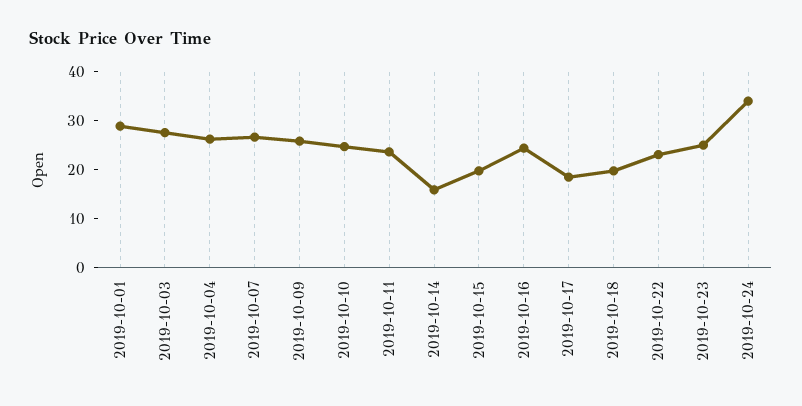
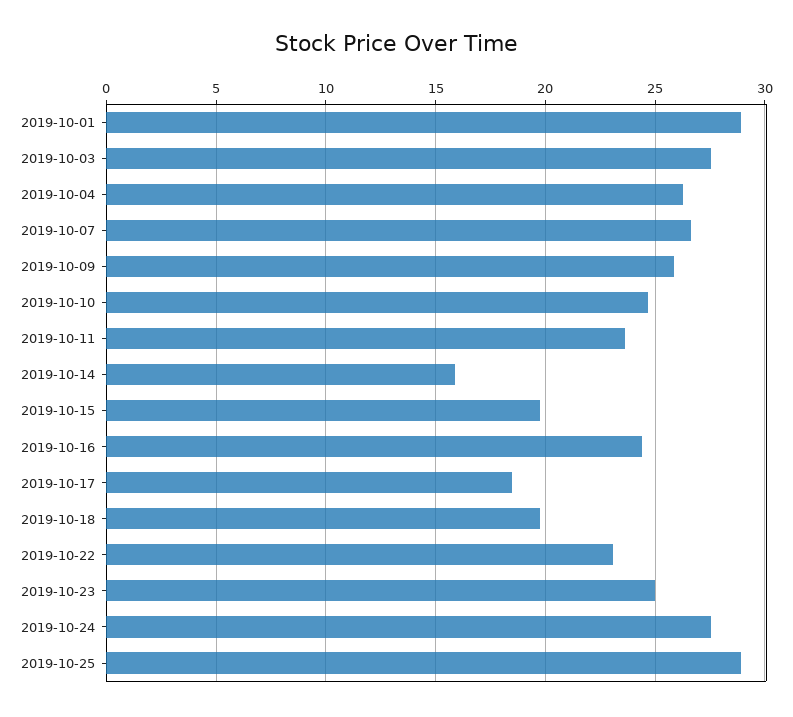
2019-10-24: 34 -> 27.5
2019-10-25: none -> 29

